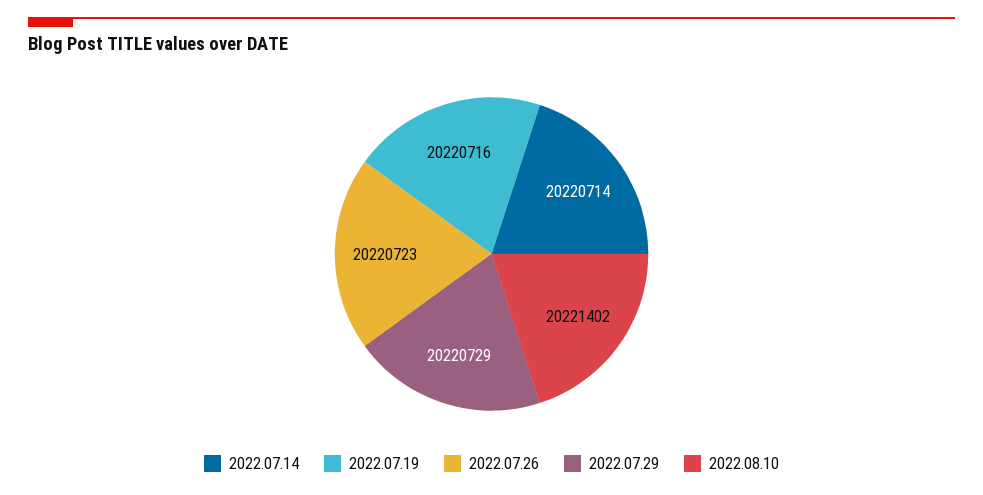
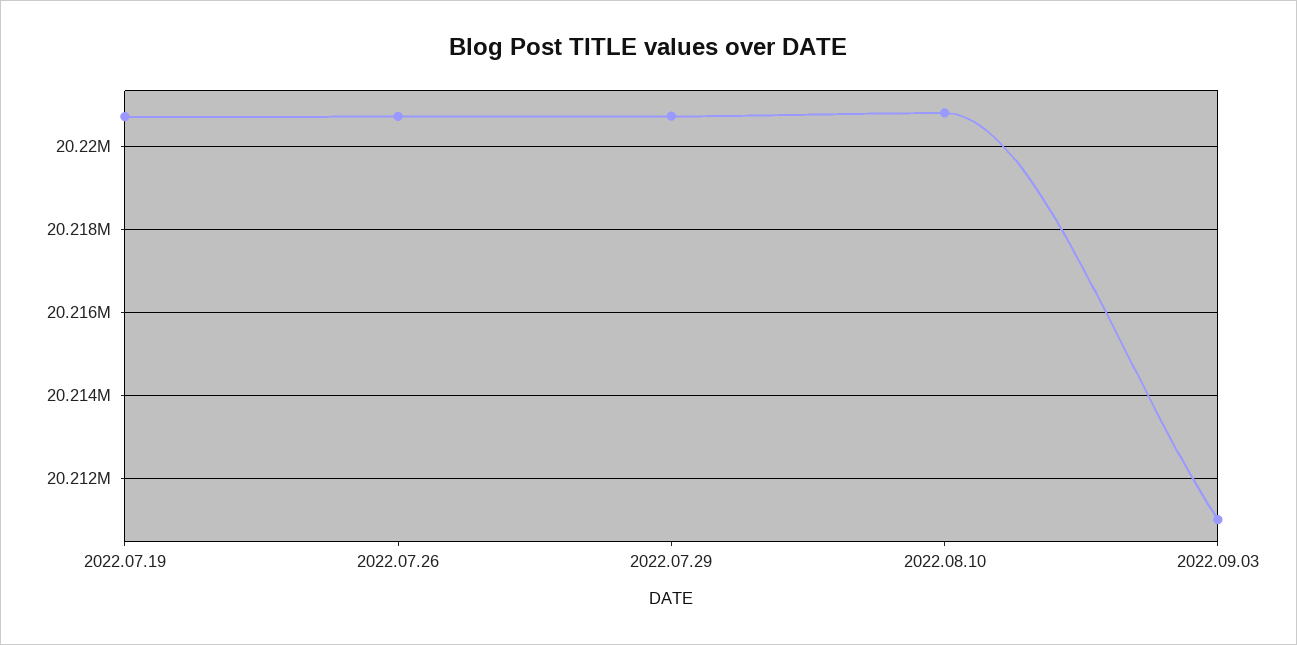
2022.07.14: 20220714 -> none
2022.08.10: 20221402 -> 20220800
2022.09.03: none -> 20211000

